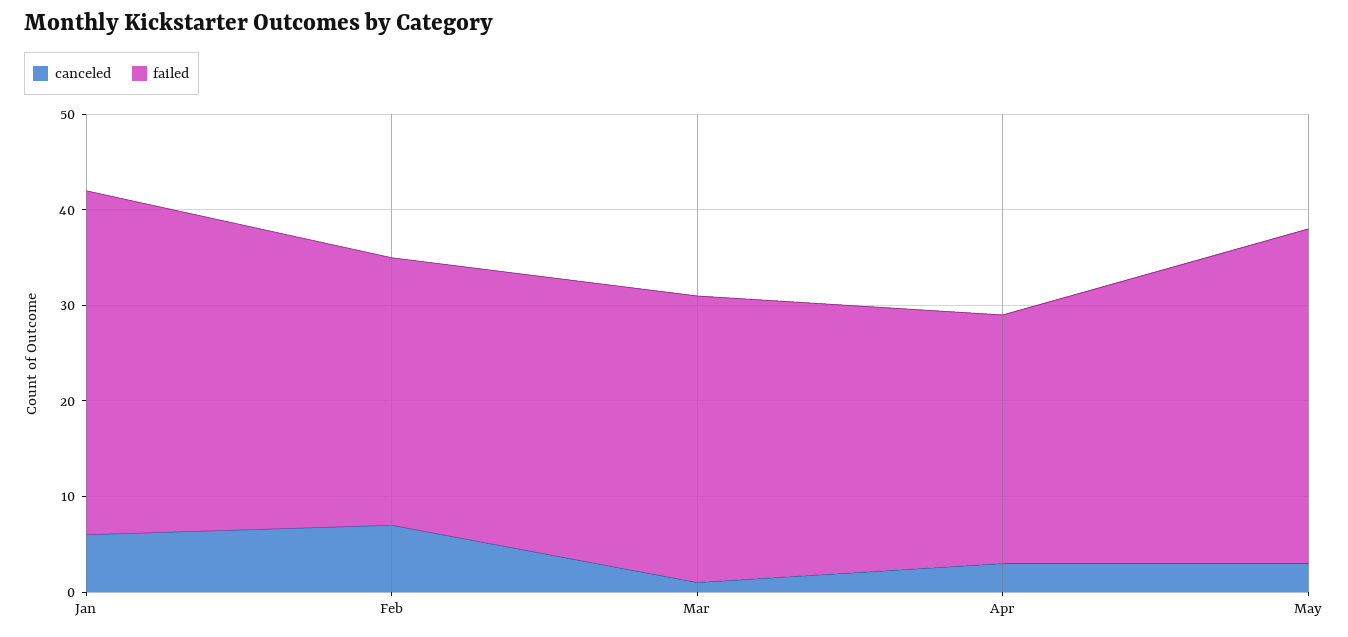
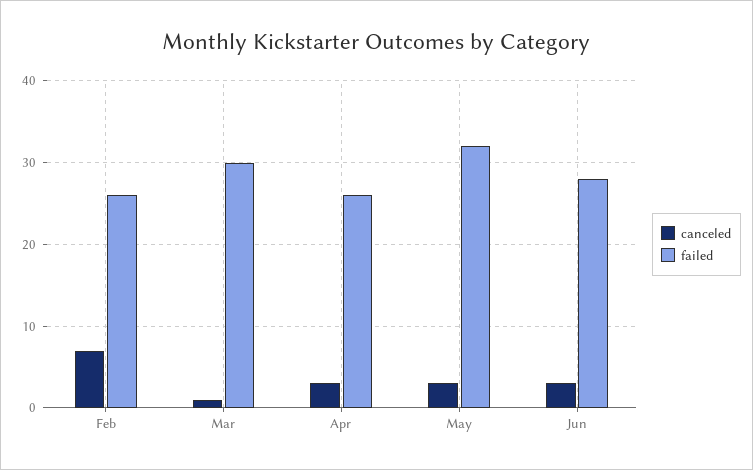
canceled, Jan: 6 -> none
failed, Jan: 36 -> none
failed, Feb: 28 -> 26
failed, May: 35 -> 32
canceled, Jun: none -> 3
failed, Jun: none -> 28

